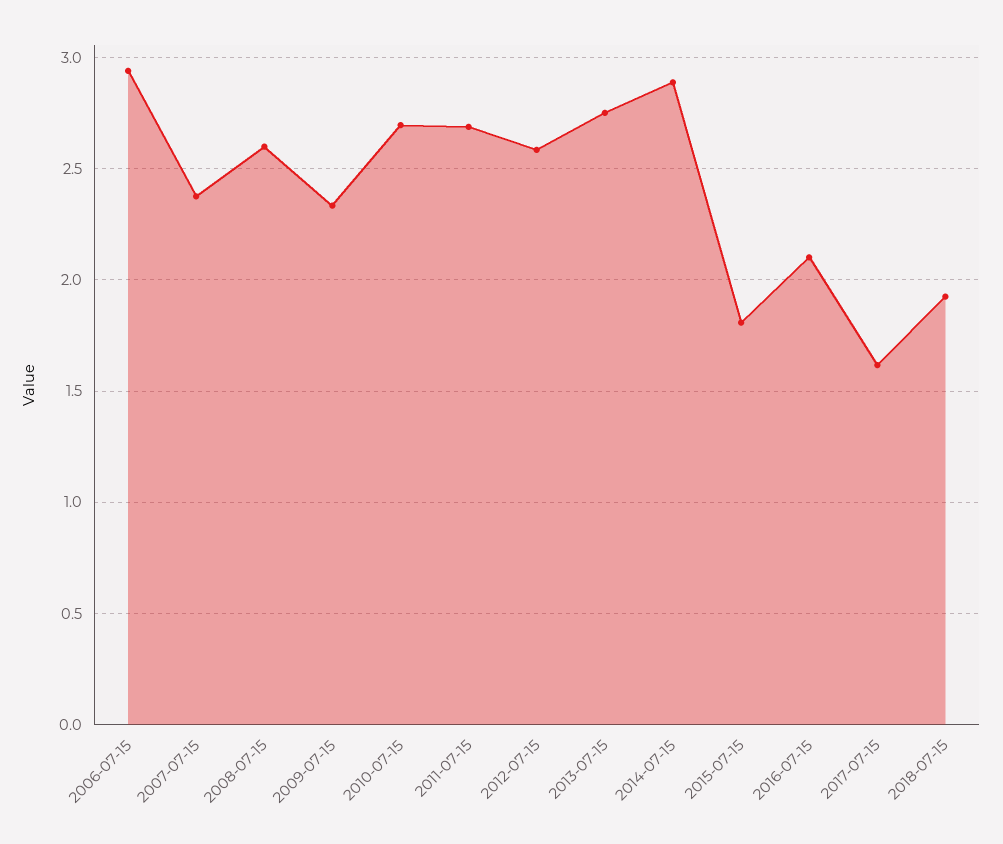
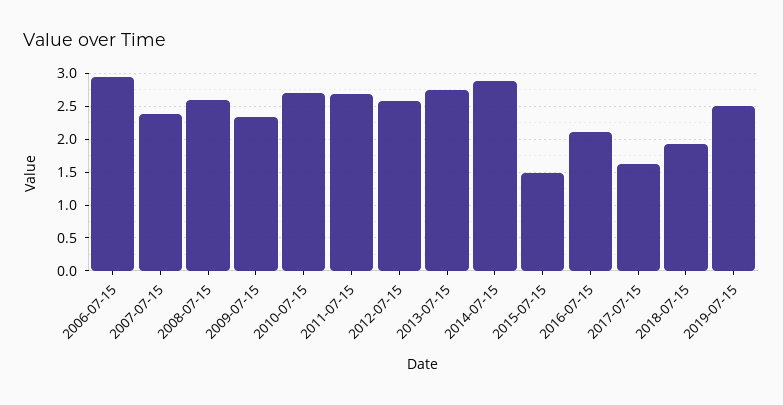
2015-07-15: 1.8 -> 1.5
2019-07-15: none -> 2.5

